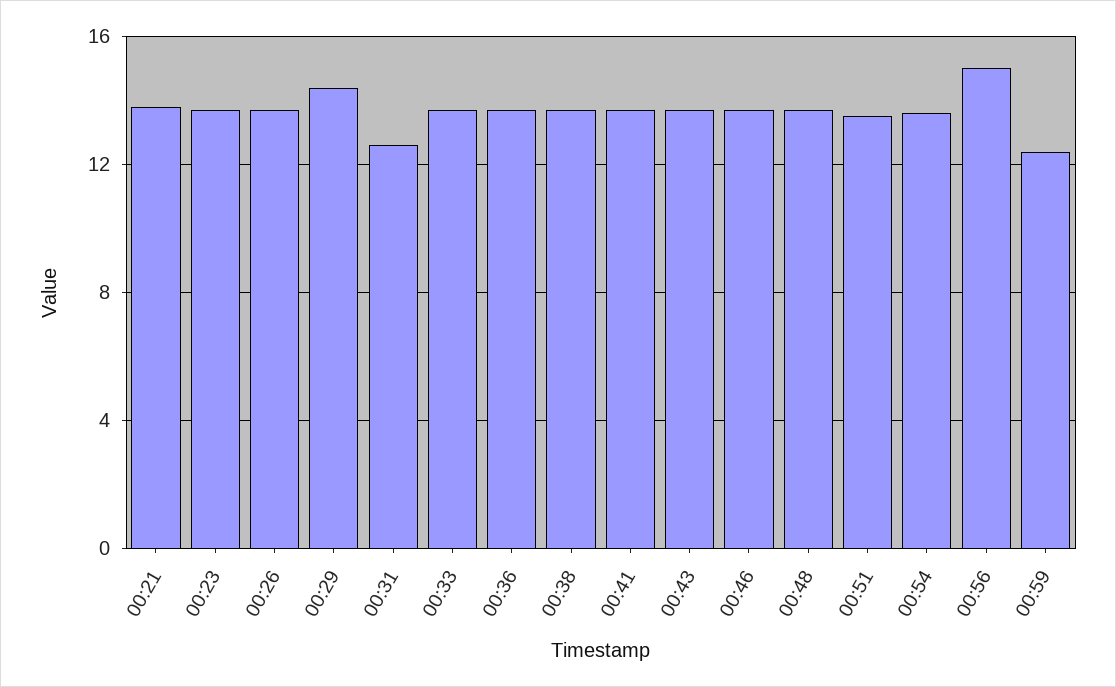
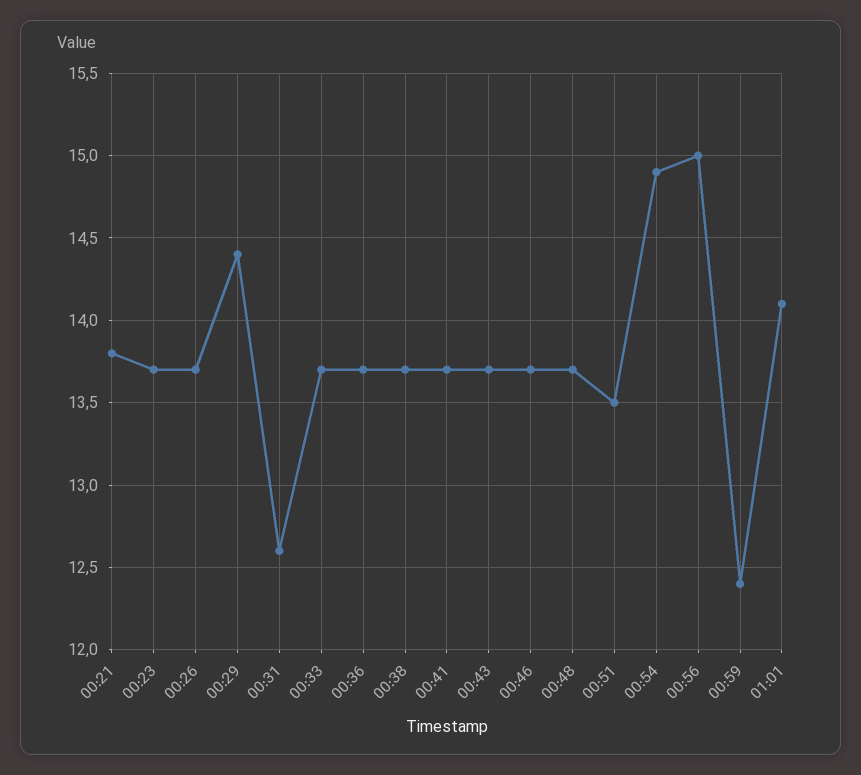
00:54: 13.5 -> 14.9
01:01: none -> 14.1

